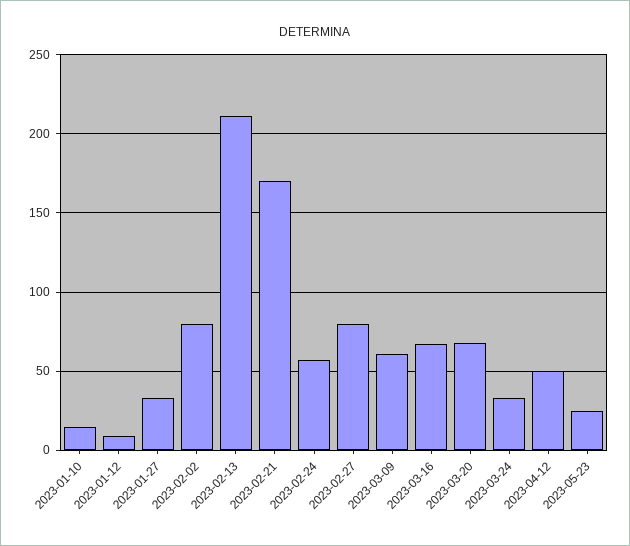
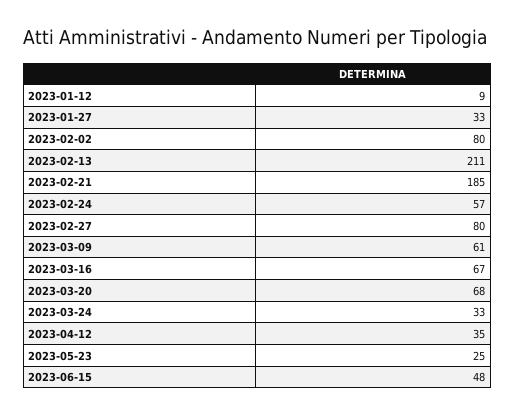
2023-01-10: 15 -> none
2023-02-21: 170 -> 185
2023-04-12: 50 -> 35
2023-06-15: none -> 48

